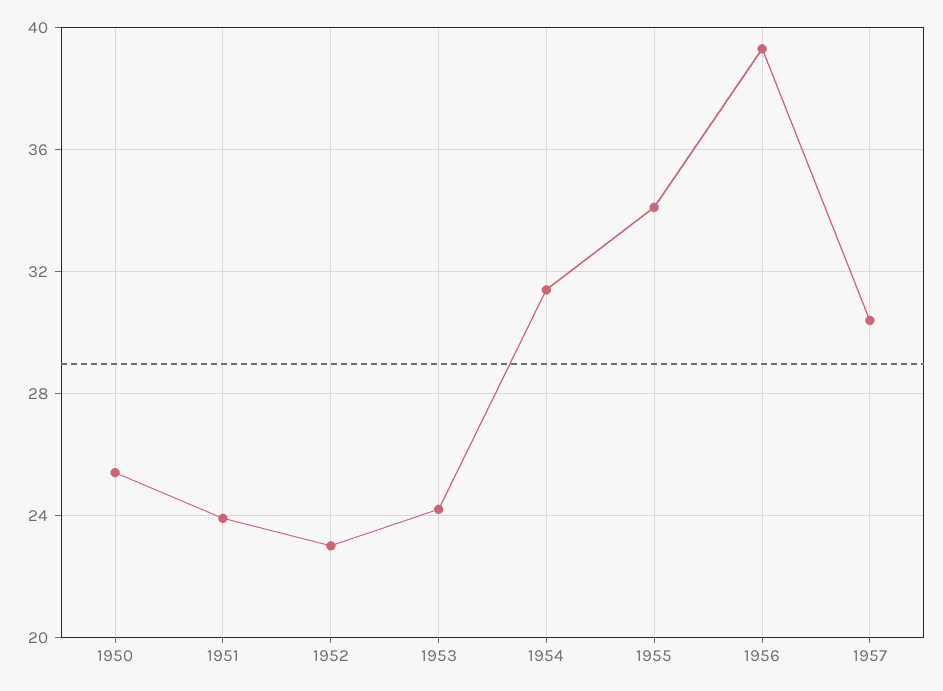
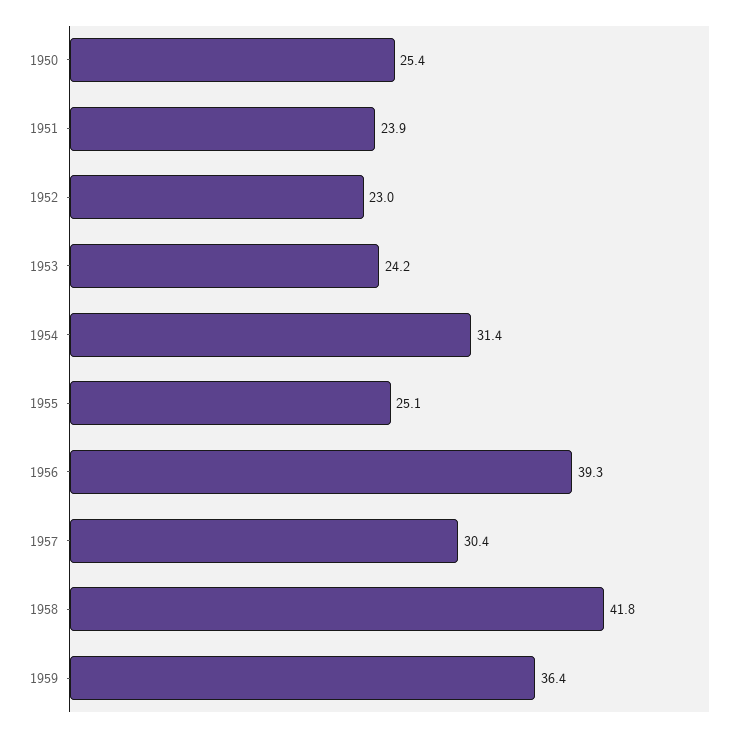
1955: 34 -> 25.1
1958: none -> 41.8
1959: none -> 36.4

